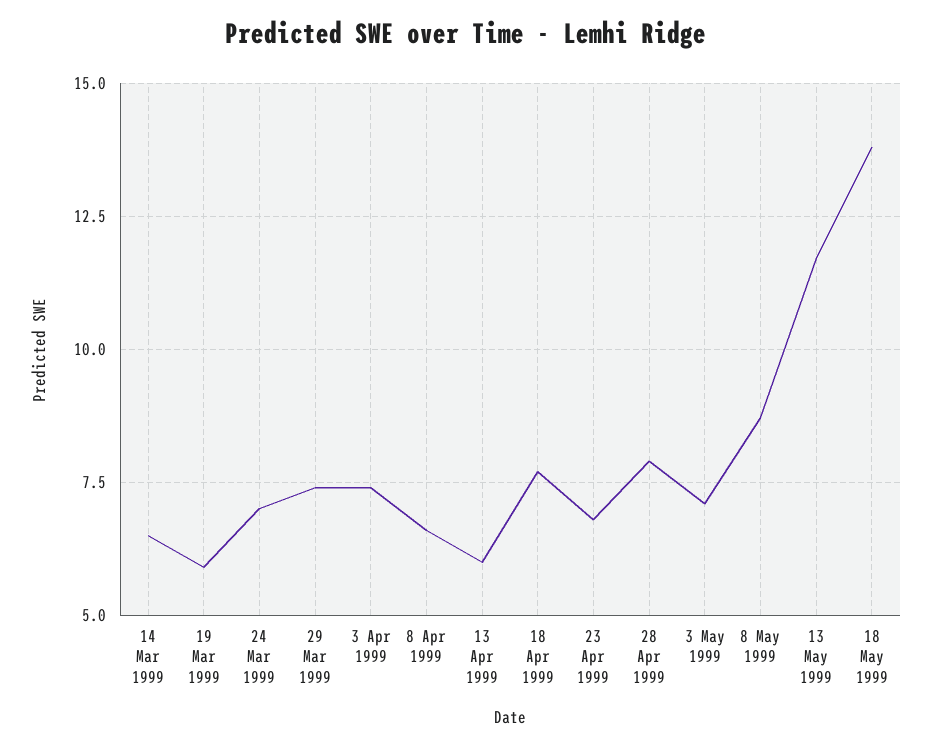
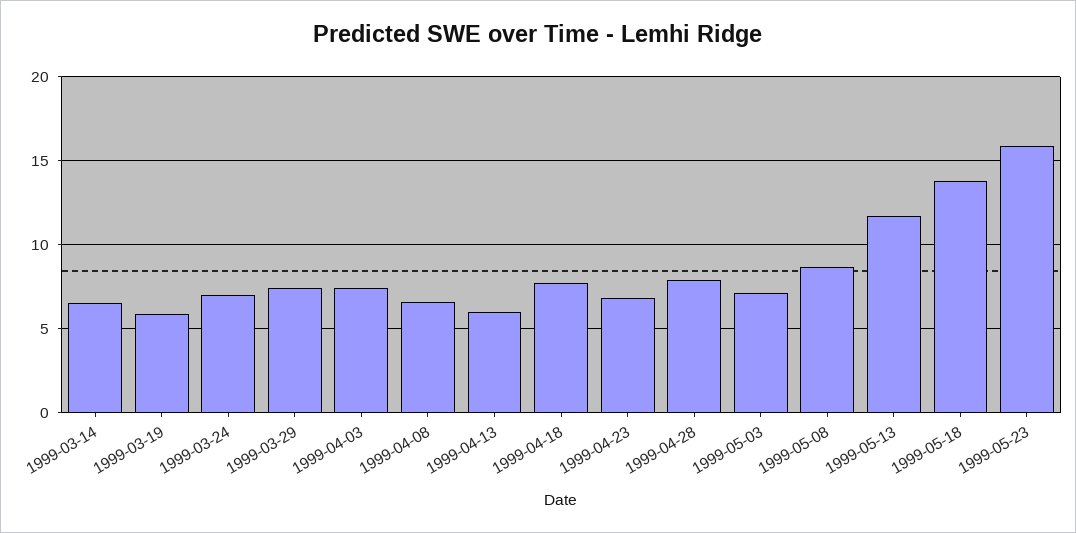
1999-05-23: none -> 16

